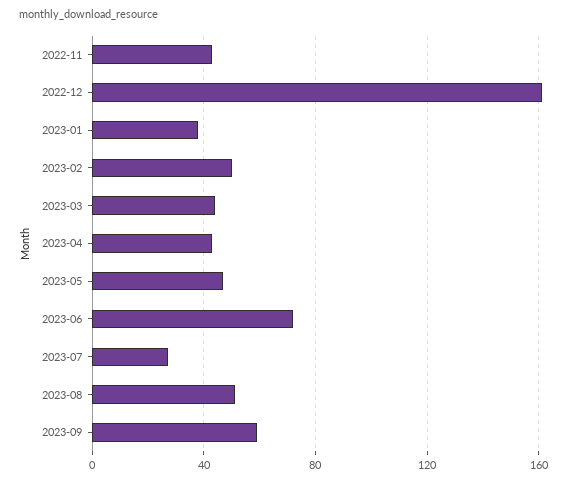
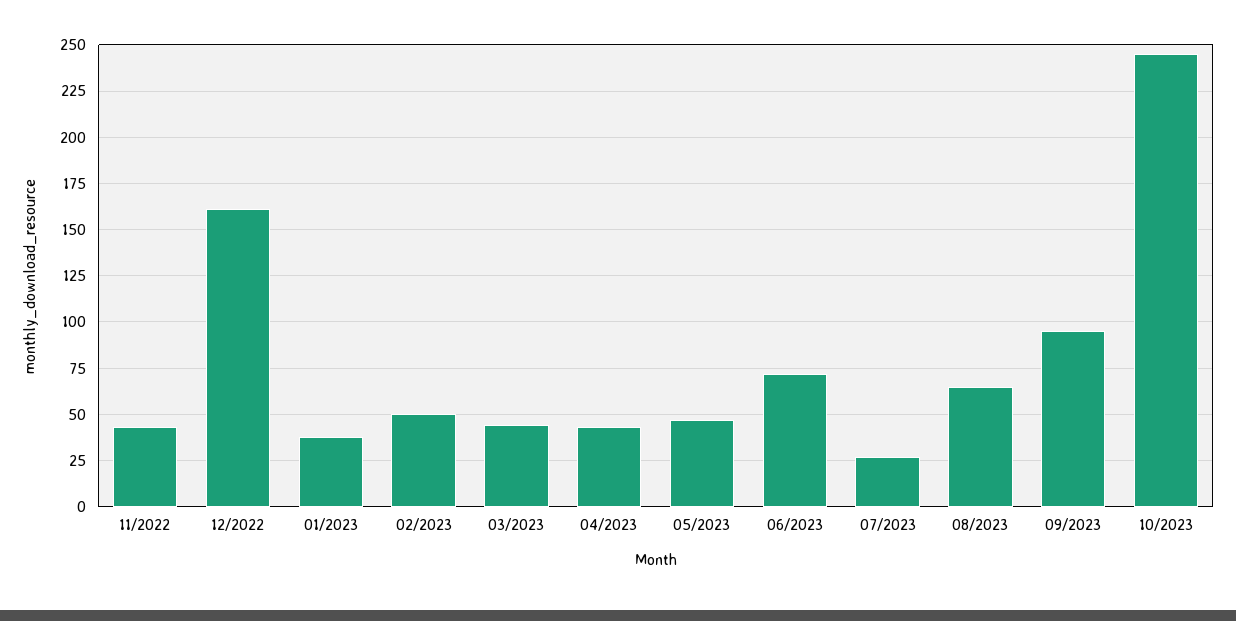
2023-08: 50 -> 65
2023-09: 60 -> 95
10/2023: none -> 245

